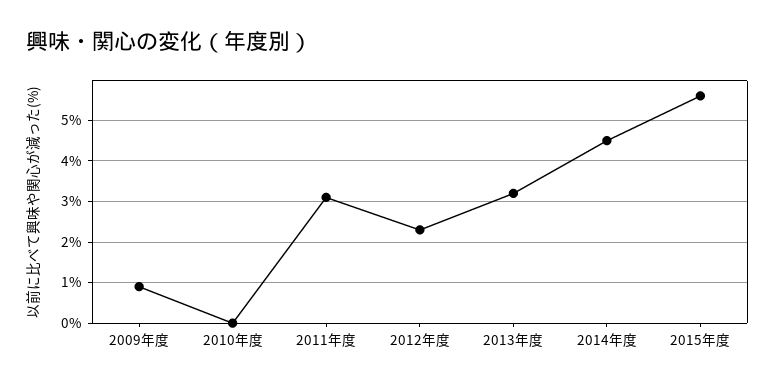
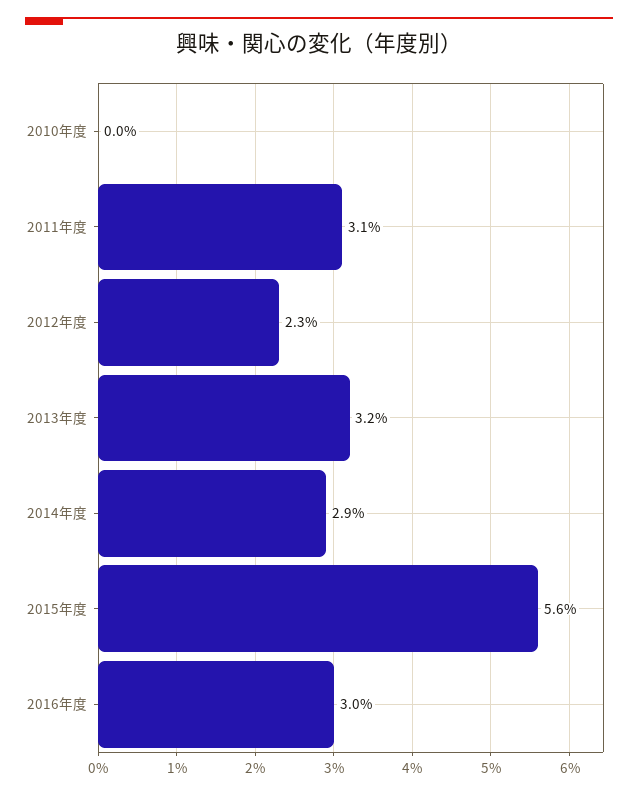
2009年度: 1 -> none
2014年度: 4.5 -> 2.9
2016年度: none -> 3

